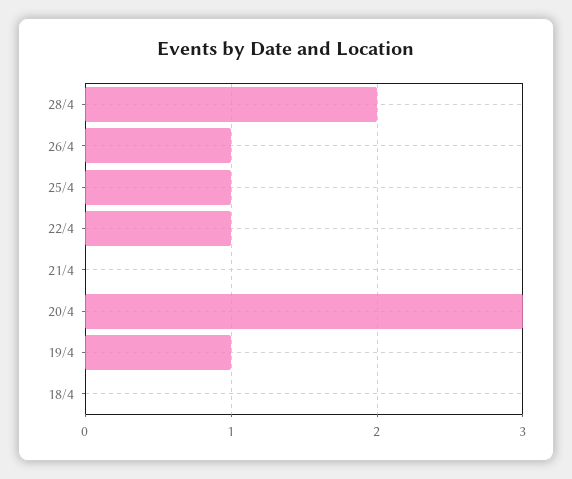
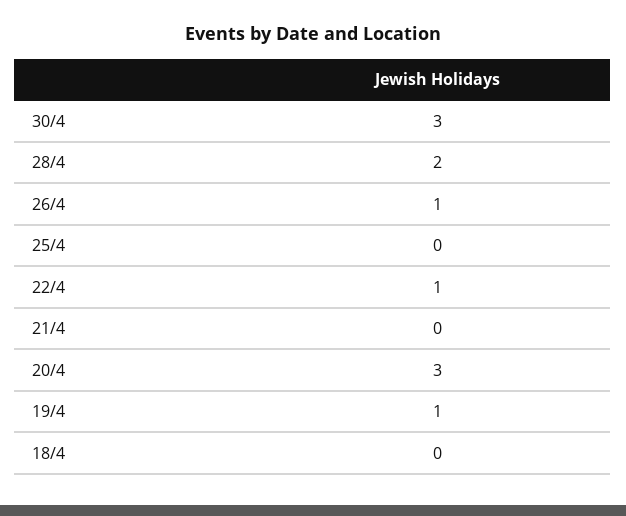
25/4: 1 -> 0
30/4: none -> 3

